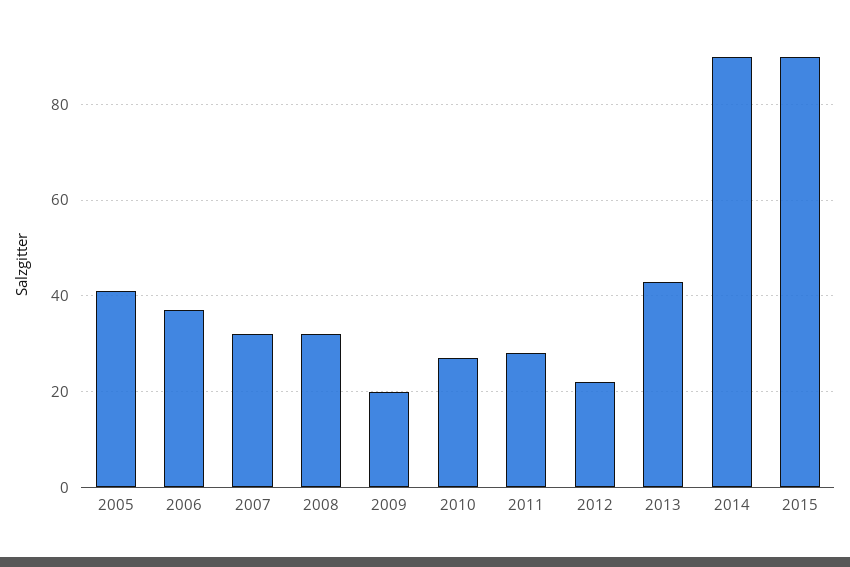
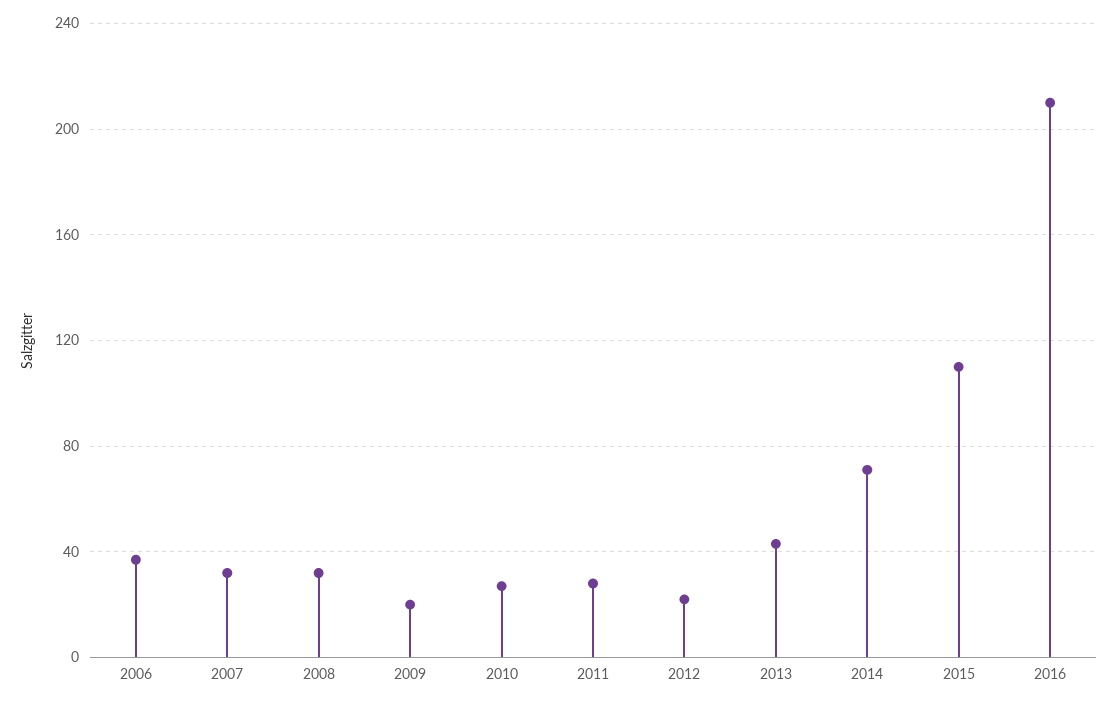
2005: 40 -> none
2014: 90 -> 70
2015: 90 -> 110
2016: none -> 210

